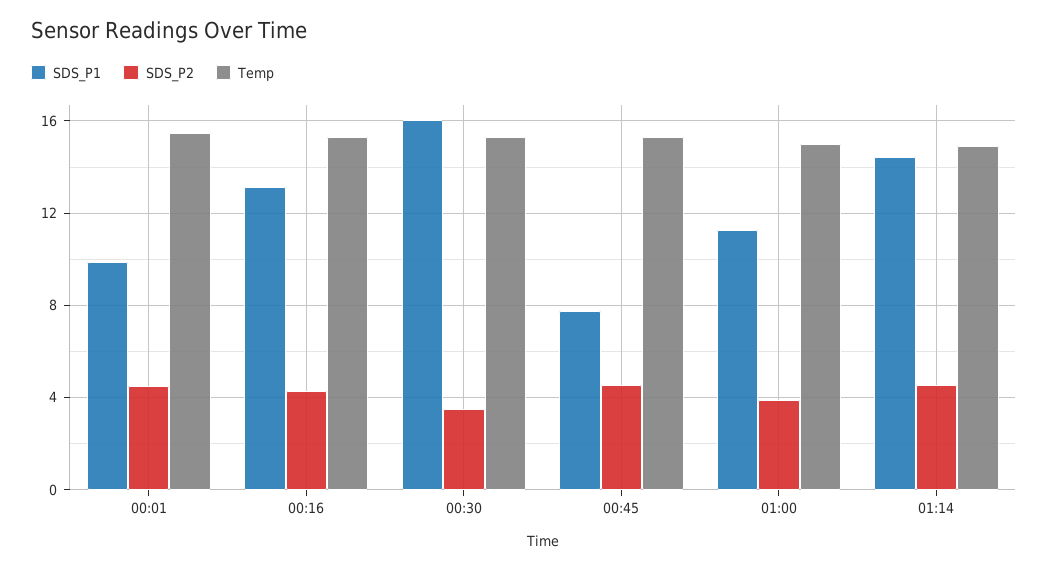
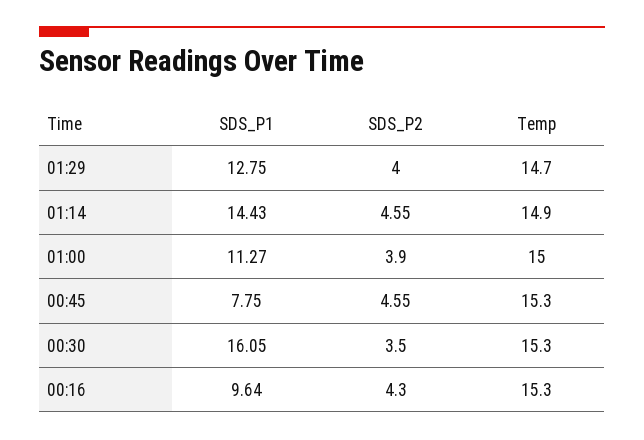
SDS_P1, 00:01: 10 -> none
SDS_P2, 00:01: 4.5 -> none
Temp, 00:01: 15.5 -> none
SDS_P1, 00:16: 13 -> 9.64
SDS_P1, 01:29: none -> 12.75
SDS_P2, 01:29: none -> 4
Temp, 01:29: none -> 14.7

